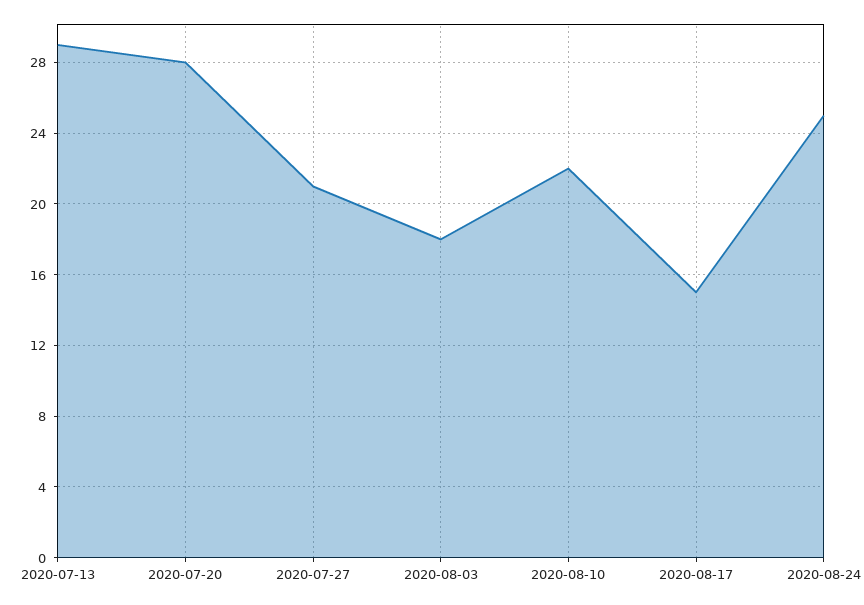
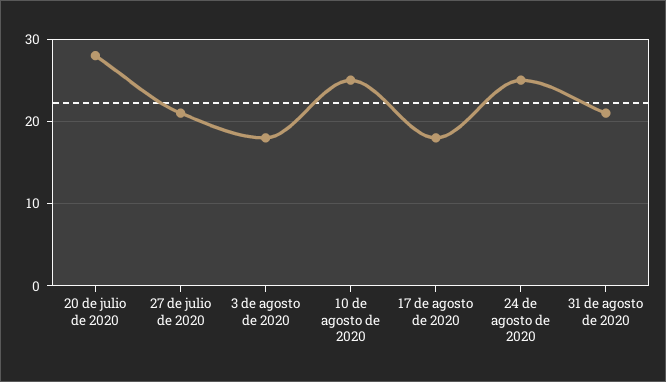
2020-07-13: 29 -> none
2020-08-10: 22 -> 25
2020-08-17: 15 -> 18
31 de agosto de 2020: none -> 21

